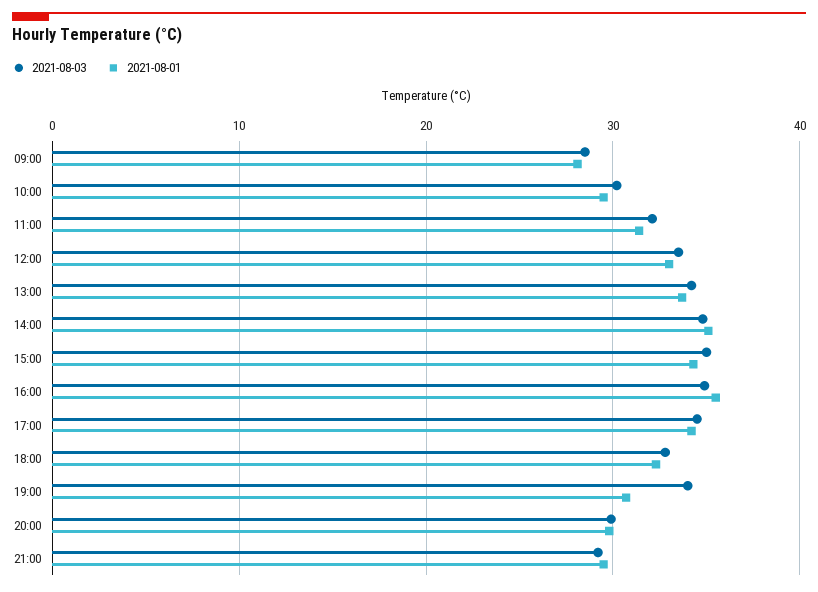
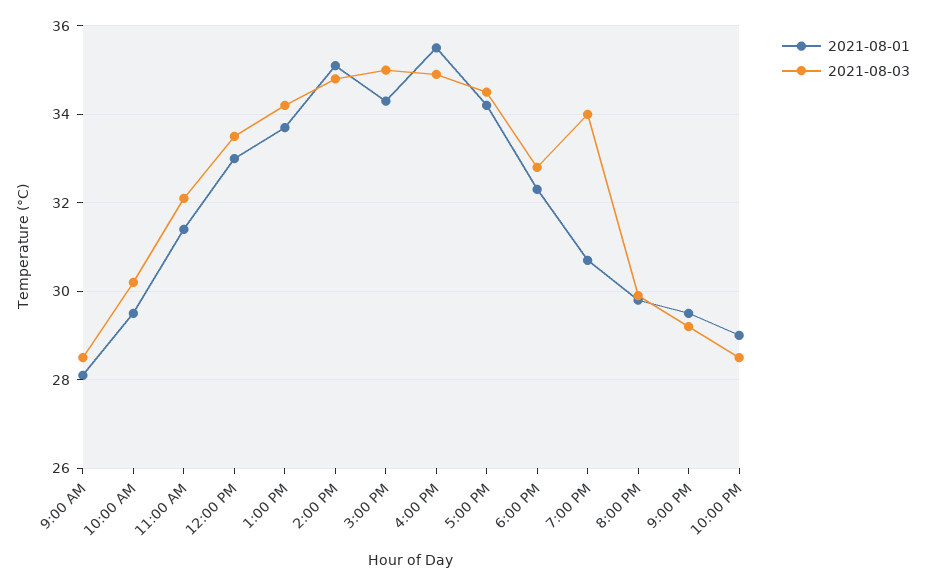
2021-08-01, 10:00 PM: none -> 29
2021-08-03, 10:00 PM: none -> 28.5

